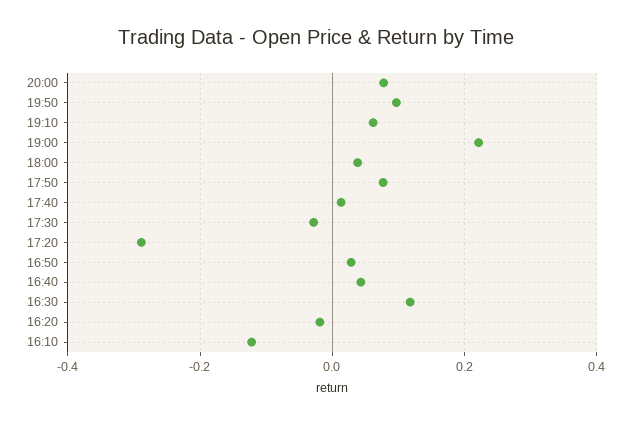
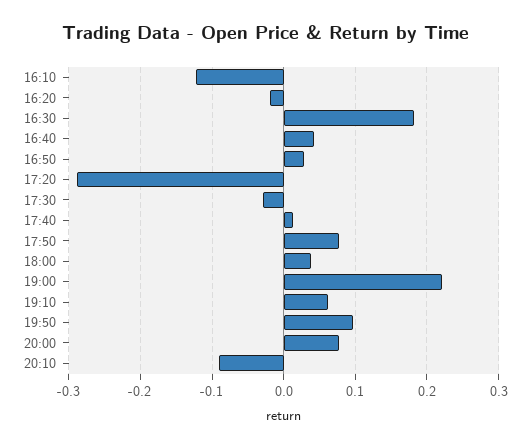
16:30: 0.12 -> 0.18
20:10: none -> -0.09

